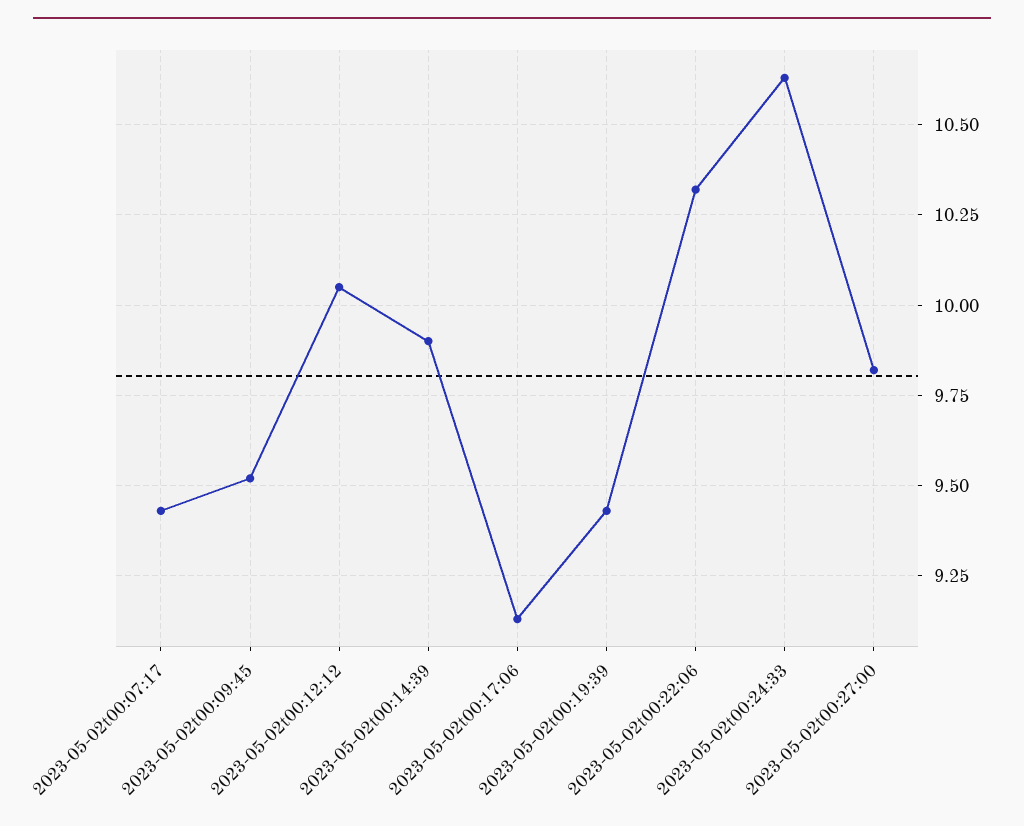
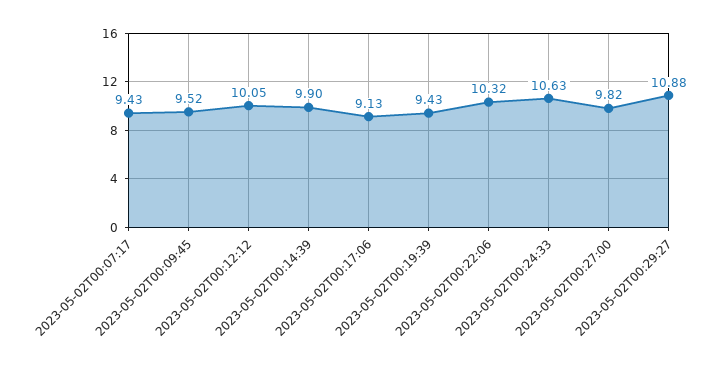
2023-05-02T00:29:27: none -> 10.88

